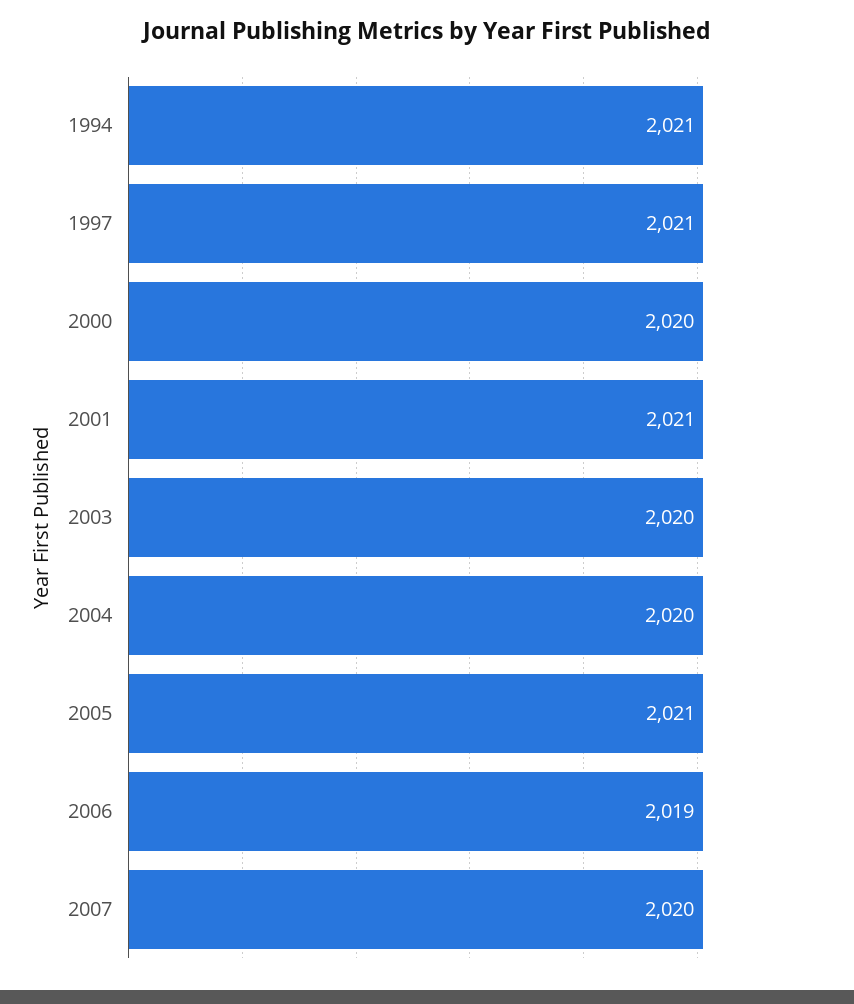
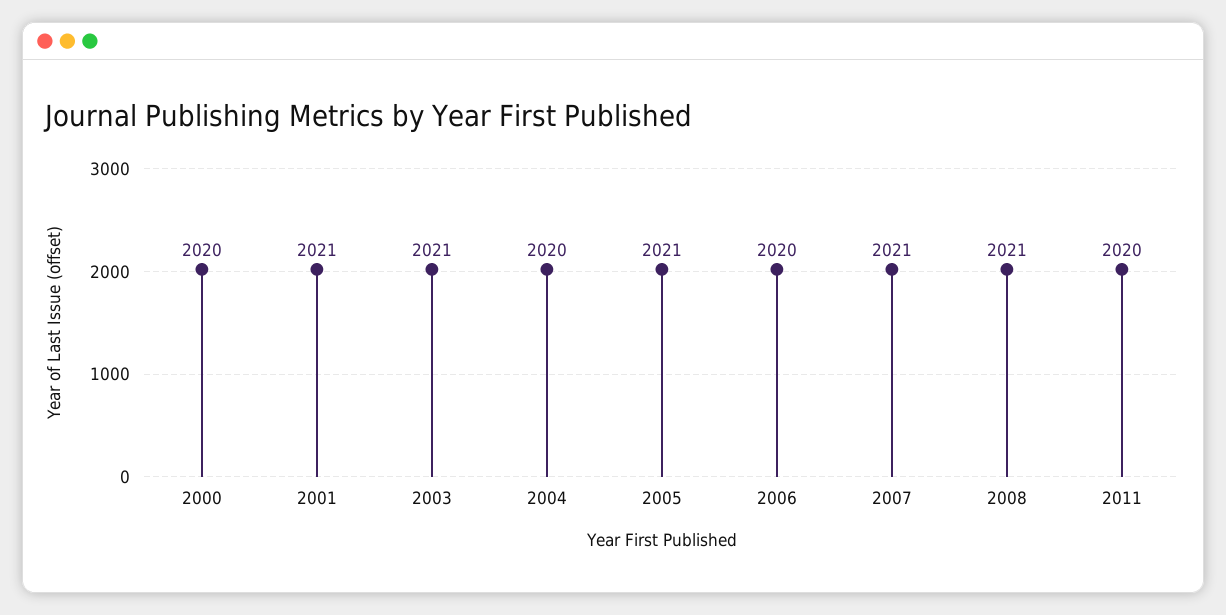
1994: 2021 -> none
1997: 2021 -> none
2003: 2020 -> 2021
2006: 2019 -> 2020
2007: 2020 -> 2021
2008: none -> 2021
2011: none -> 2020

